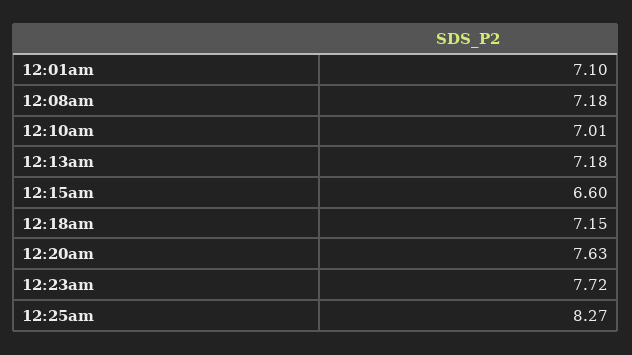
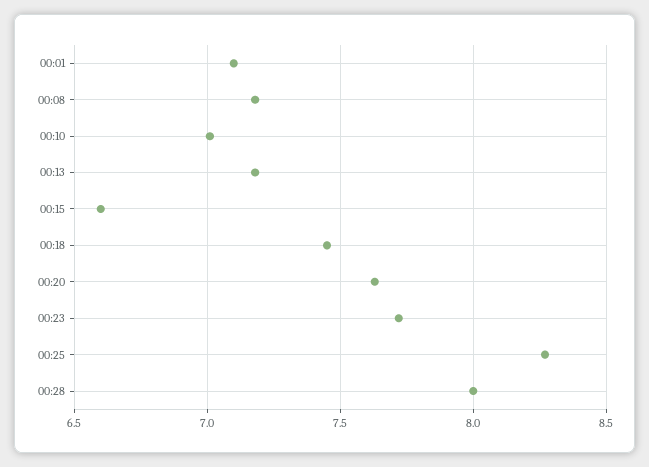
12:18am: 7.15 -> 7.45
00:28: none -> 8

